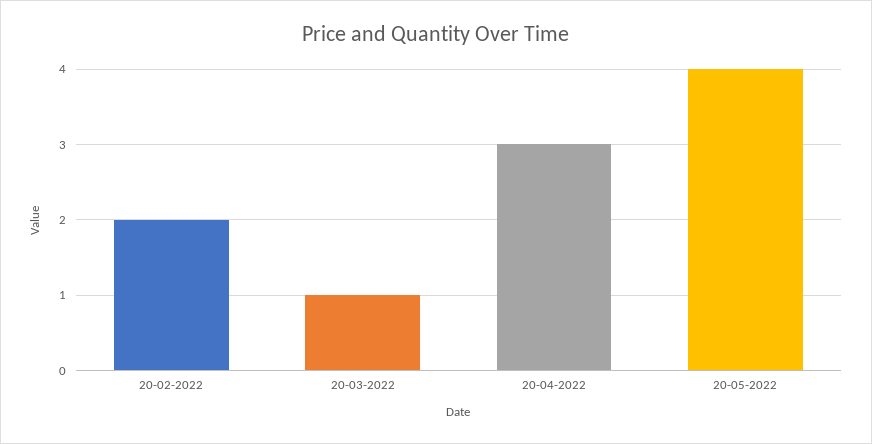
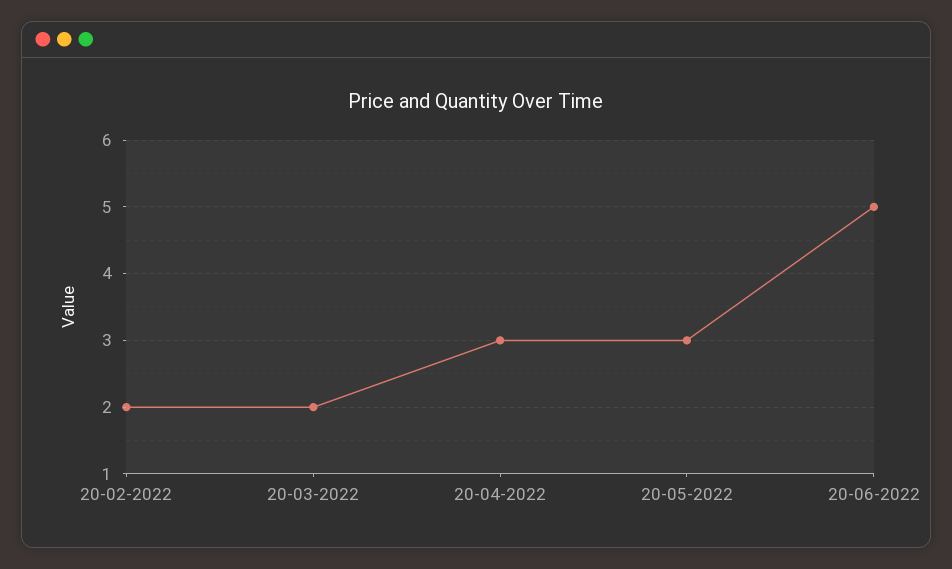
20-03-2022: 1 -> 2
20-05-2022: 4 -> 3
20-06-2022: none -> 5

